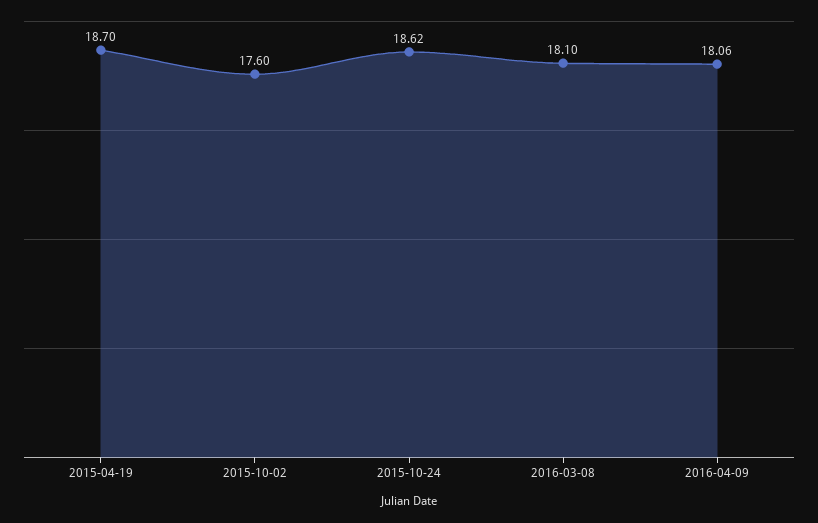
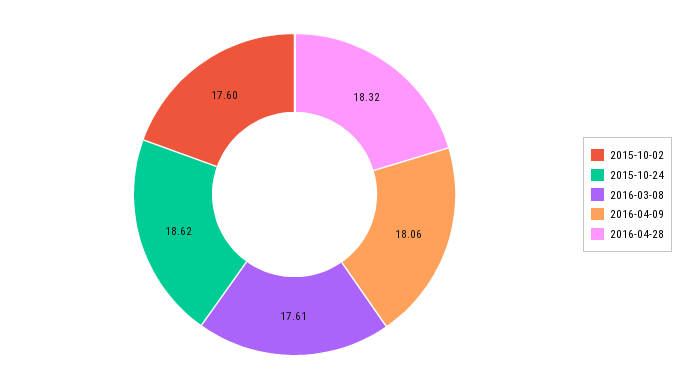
2015-04-19: 18.7 -> none
2016-03-08: 18.1 -> 17.61
2016-04-28: none -> 18.32

